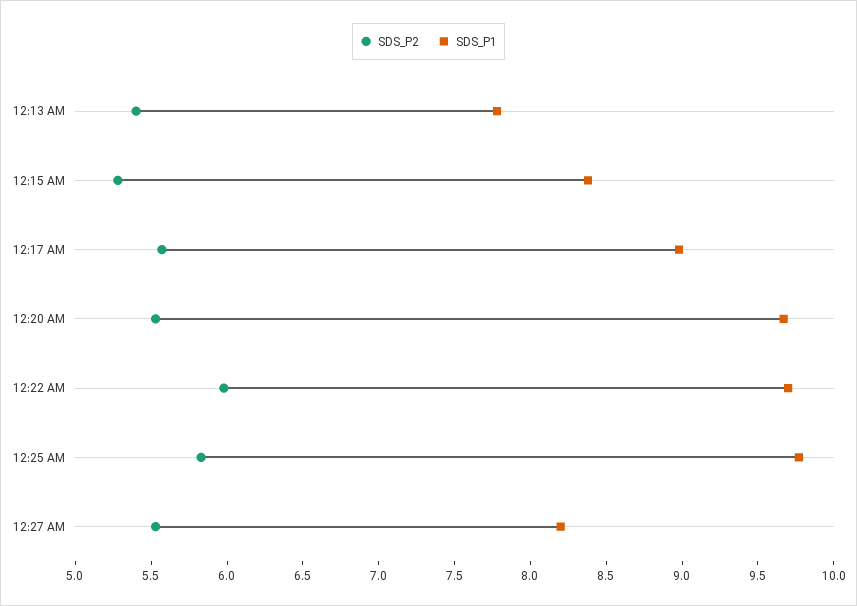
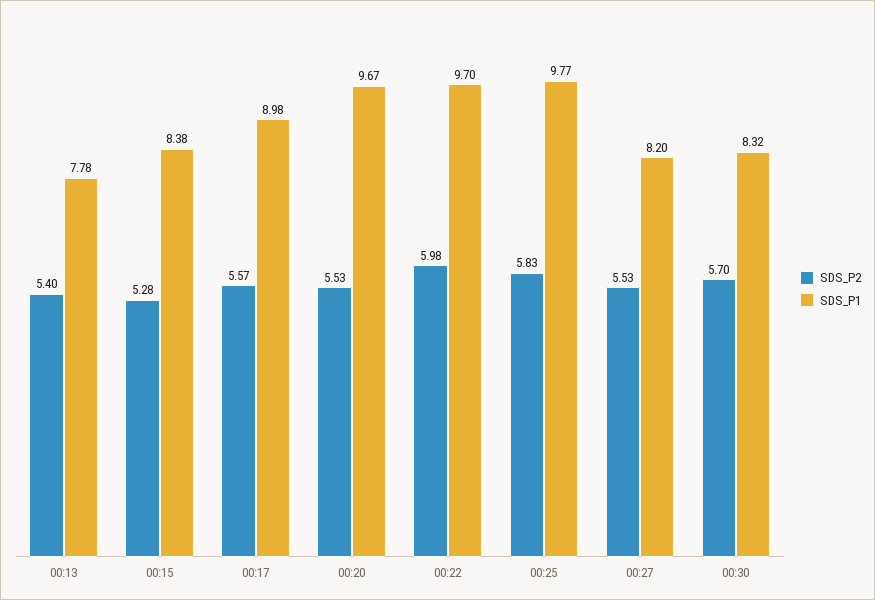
SDS_P2, 00:30: none -> 5.7
SDS_P1, 00:30: none -> 8.32

